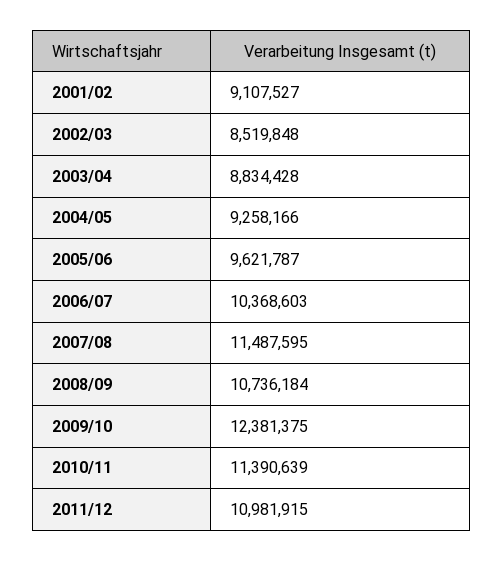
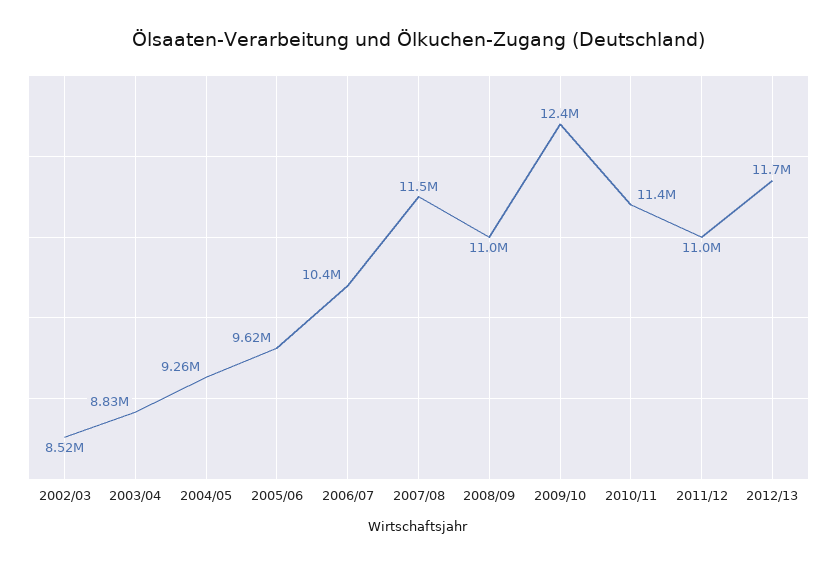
2001/02: 9107527 -> none
2008/09: 10736184 -> 11000000
2012/13: none -> 11700000

